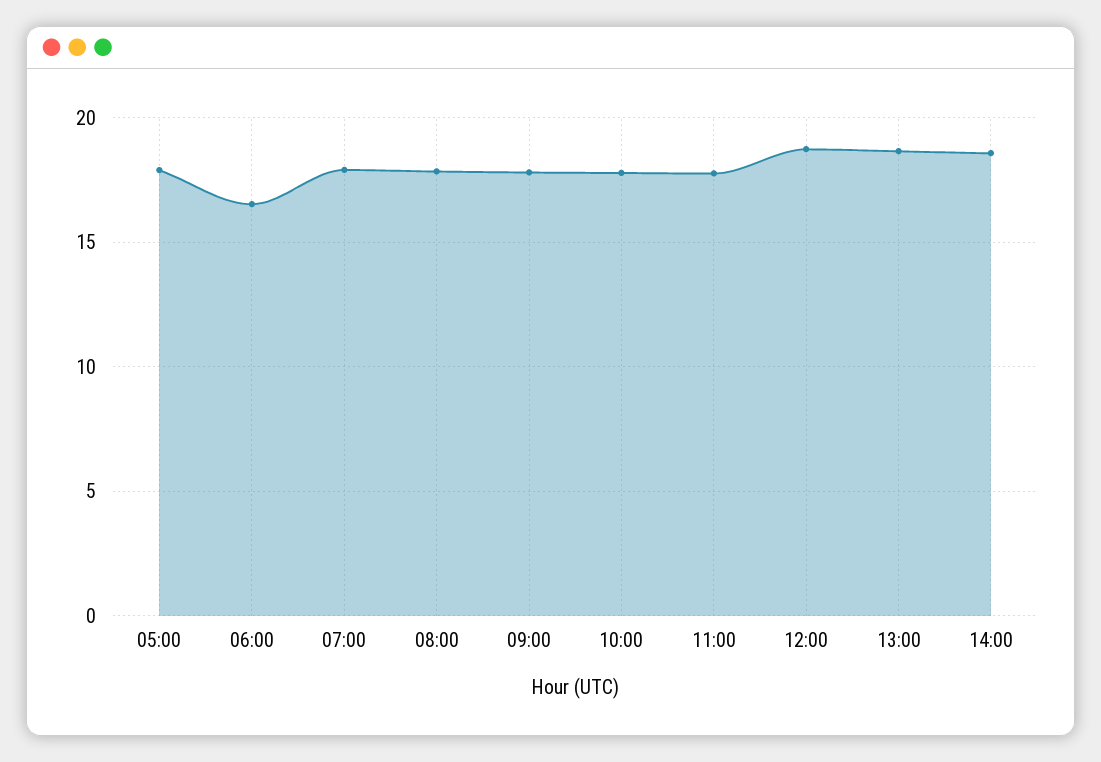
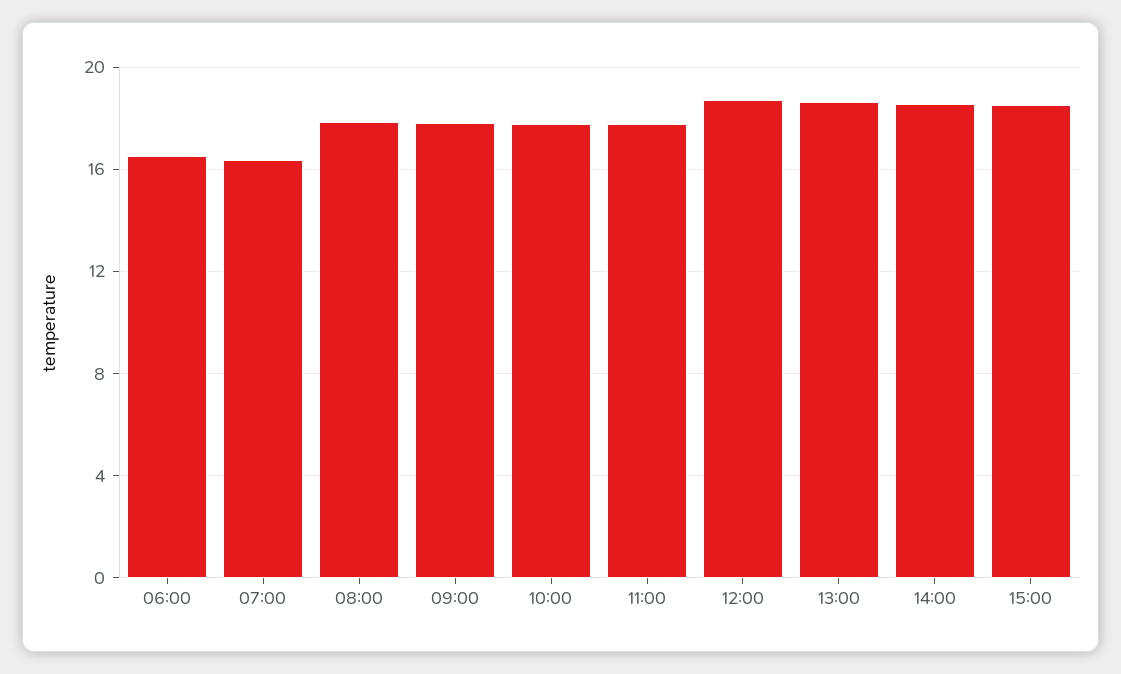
05:00: 18 -> none
07:00: 18 -> 16.5
15:00: none -> 18.5

